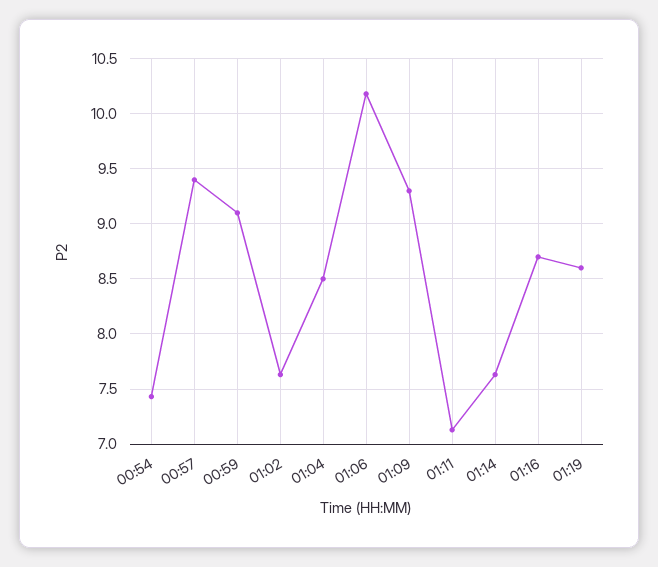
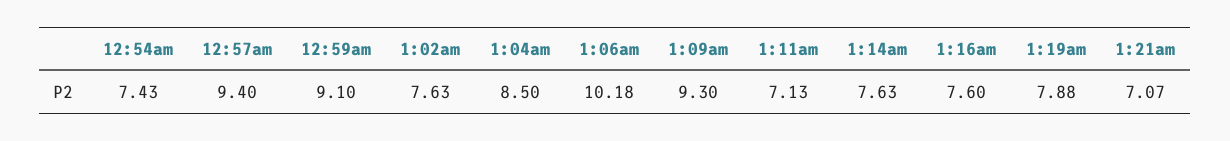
01:16: 8.7 -> 7.6
01:19: 8.6 -> 7.88
1:21am: none -> 7.07

